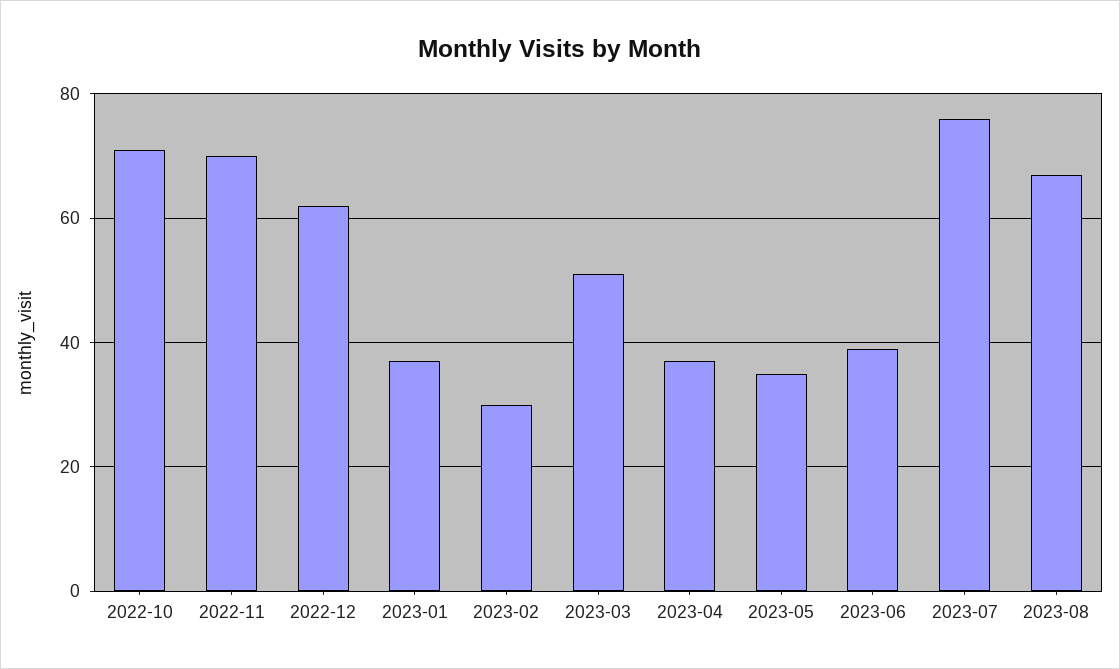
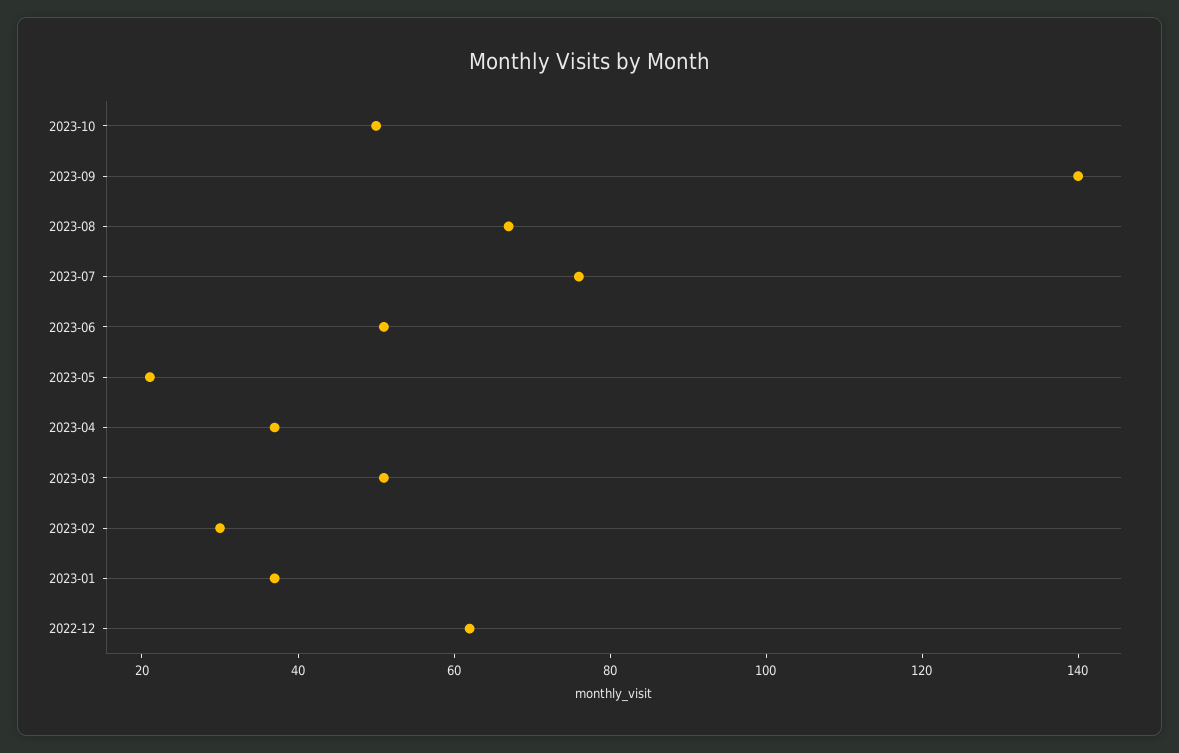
2022-10: 70 -> none
2022-11: 70 -> none
2023-05: 35 -> 20
2023-06: 40 -> 50
2023-10: none -> 50
2023-09: none -> 140

